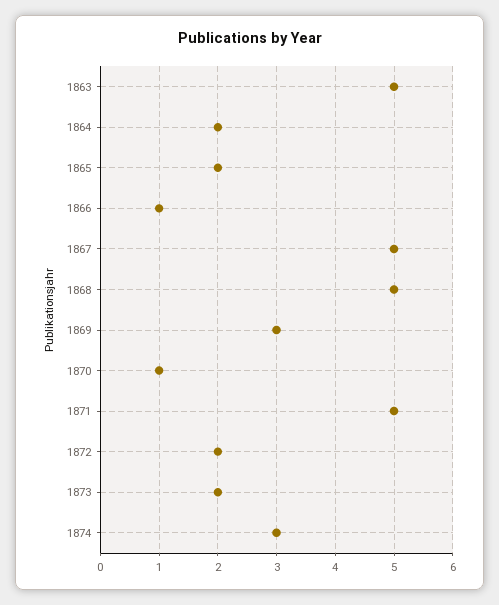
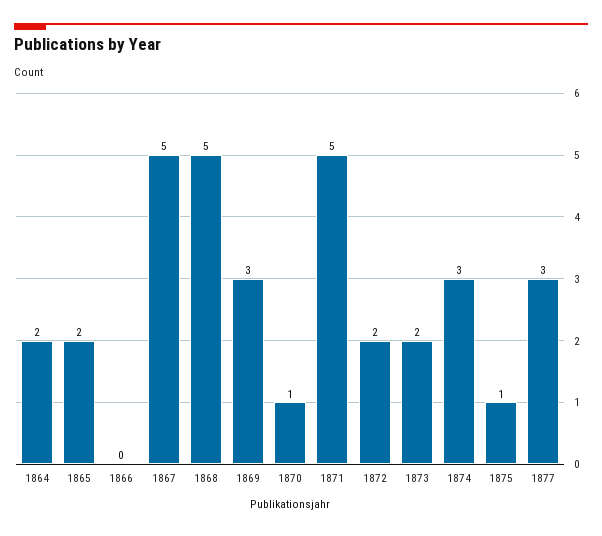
1863: 5 -> none
1866: 1 -> 0
1875: none -> 1
1877: none -> 3

